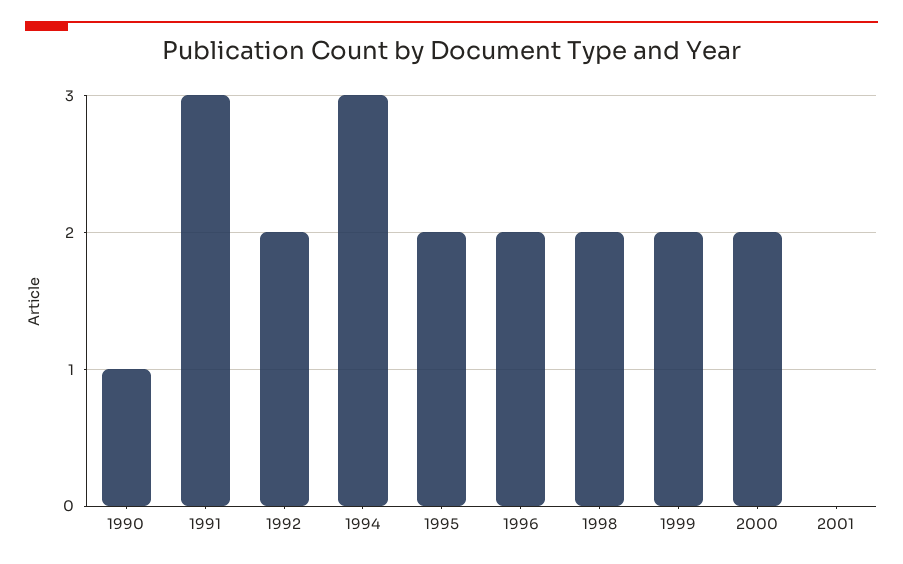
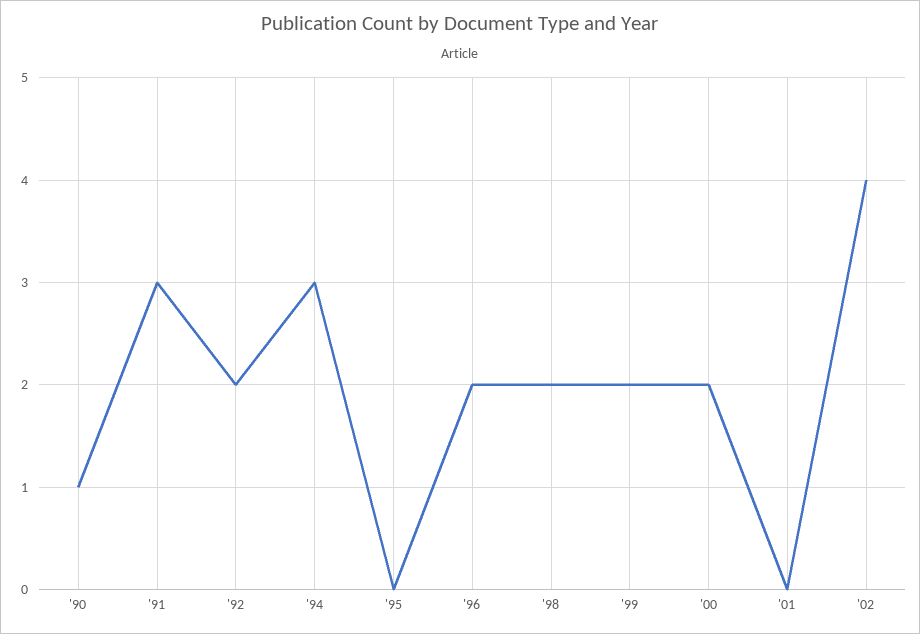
1995: 2 -> 0
'02: none -> 4

